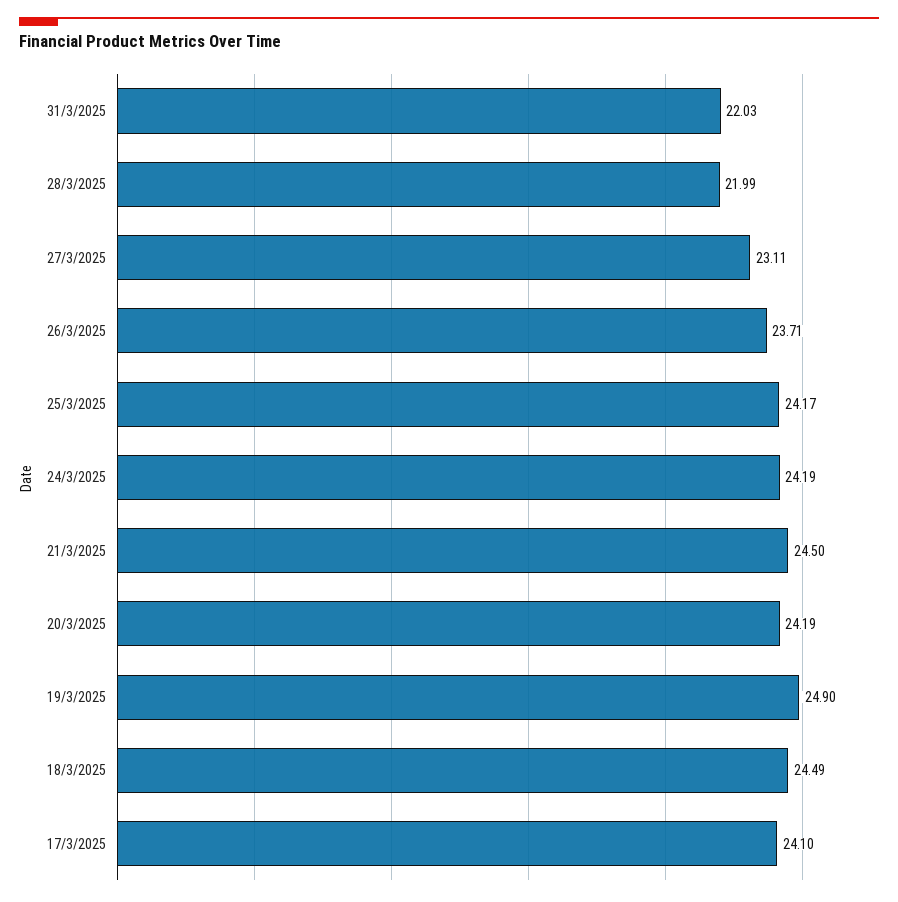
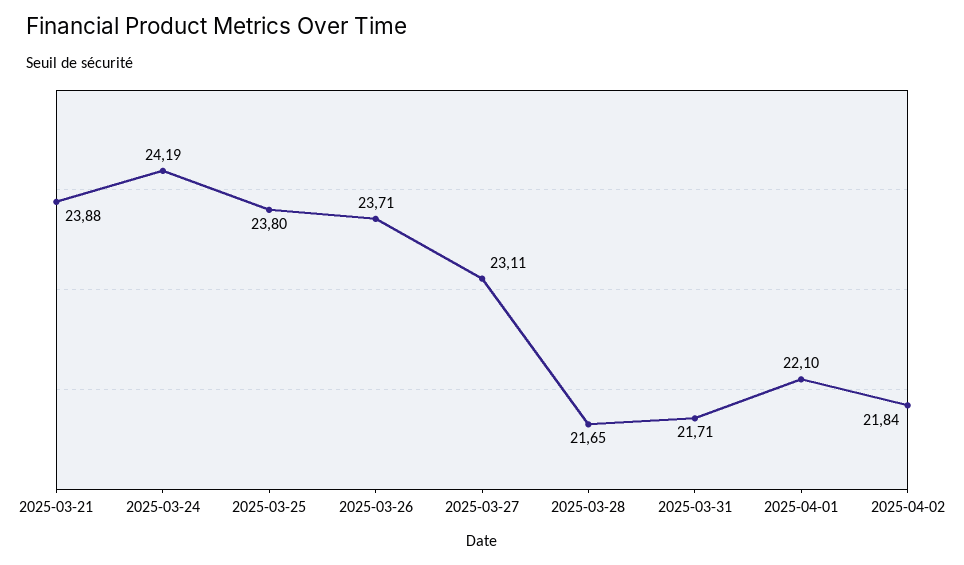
31/3/2025: 22.03 -> 21.71
28/3/2025: 21.99 -> 21.65
25/3/2025: 24.17 -> 23.8
21/3/2025: 24.5 -> 23.88
20/3/2025: 24.19 -> none
19/3/2025: 24.9 -> none
18/3/2025: 24.49 -> none
17/3/2025: 24.1 -> none
2025-04-01: none -> 22.1
2025-04-02: none -> 21.84

